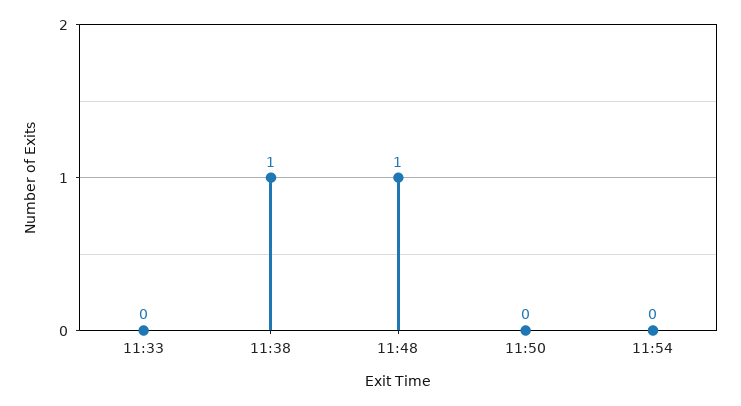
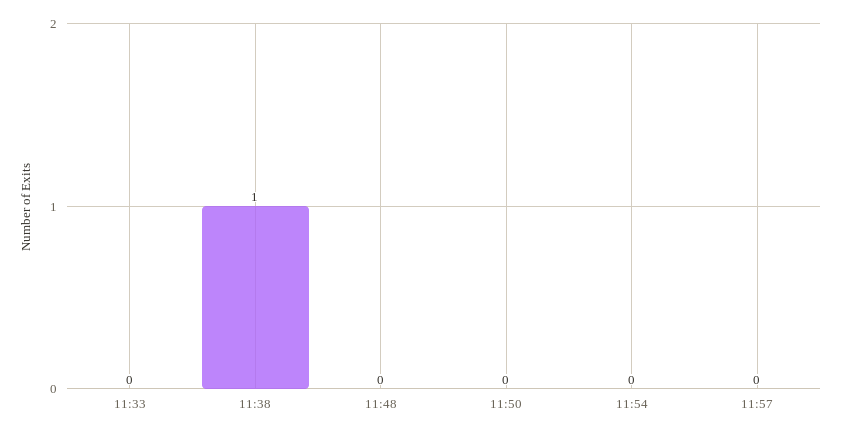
11:48: 1 -> 0
11:57: none -> 0

